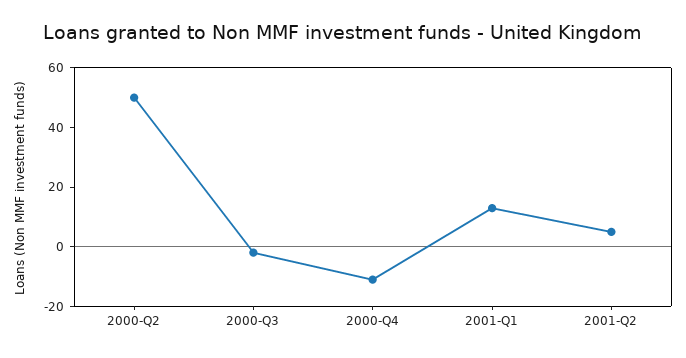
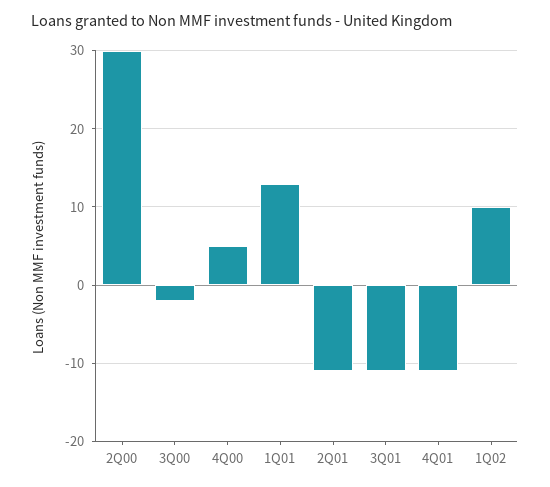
2000-Q2: 50 -> 30
2000-Q4: -10 -> 5
2001-Q2: 5 -> -11
3Q01: none -> -11
4Q01: none -> -11
1Q02: none -> 10

